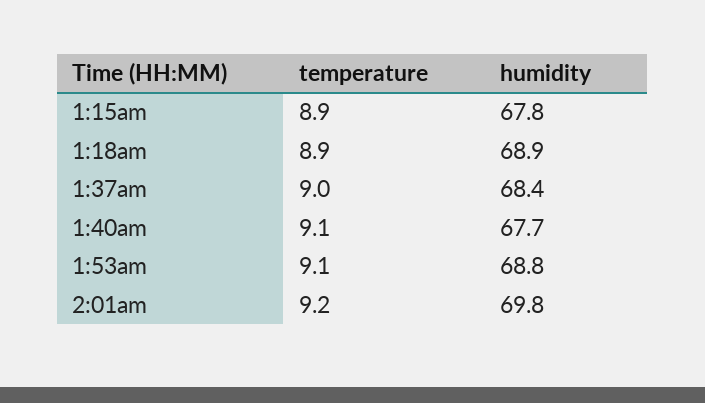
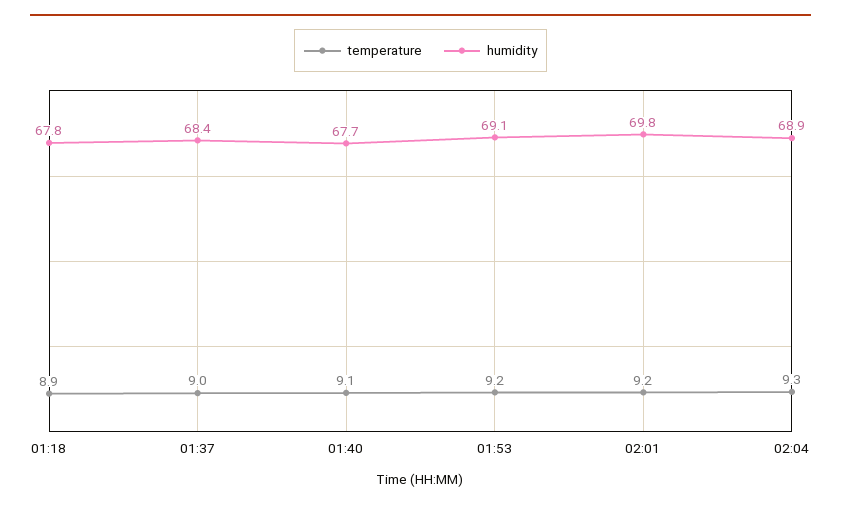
temperature, 1:15am: 8.9 -> none
humidity, 1:15am: 67.8 -> none
humidity, 1:18am: 68.9 -> 67.8
temperature, 1:53am: 9.1 -> 9.2
humidity, 1:53am: 68.8 -> 69.1
temperature, 02:04: none -> 9.3
humidity, 02:04: none -> 68.9

